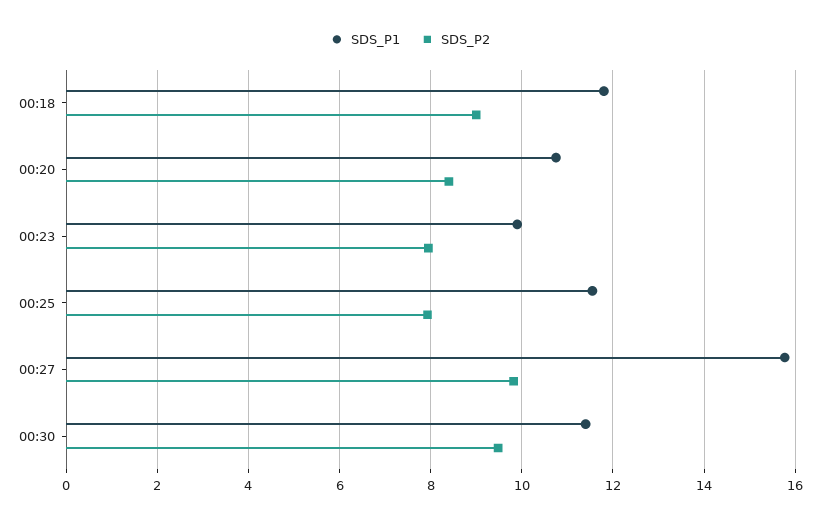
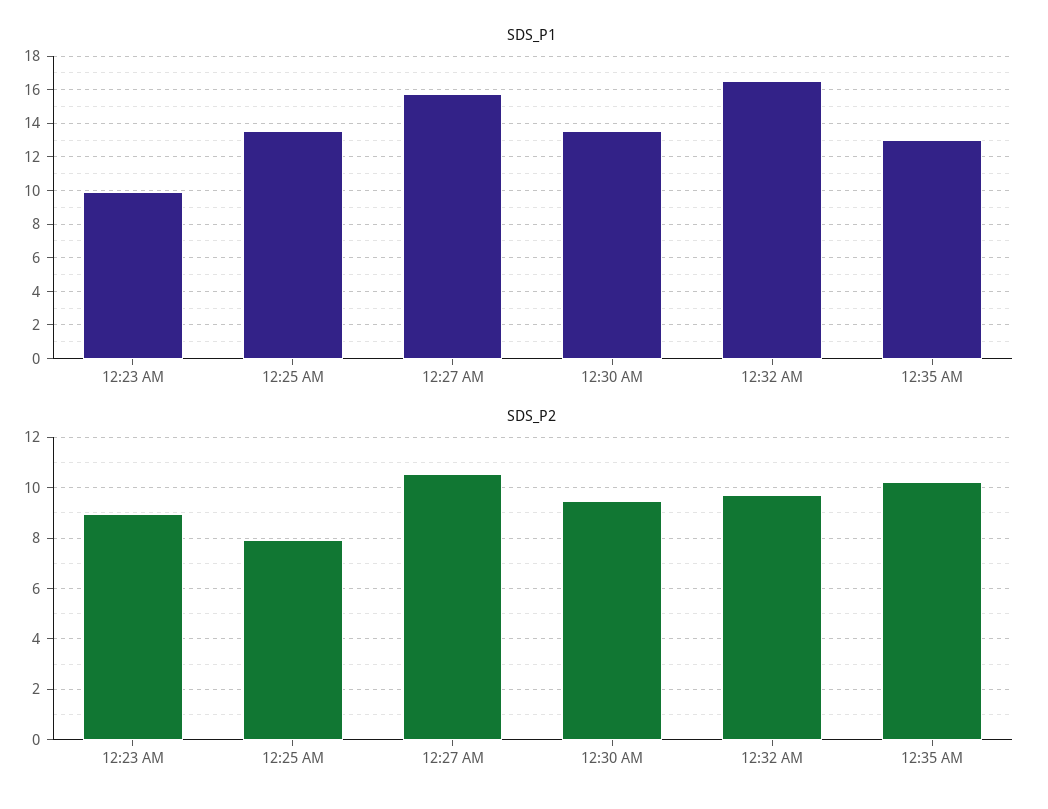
SDS_P1, 00:18: 11.8 -> none
SDS_P2, 00:18: 9 -> none
SDS_P1, 00:20: 10.8 -> none
SDS_P2, 00:20: 8.4 -> none
SDS_P2, 00:23: 8 -> 9
SDS_P1, 00:25: 11.6 -> 13.5
SDS_P2, 00:27: 9.8 -> 10.5
SDS_P1, 00:30: 11.4 -> 13.5
SDS_P1, 12:32 AM: none -> 16.5
SDS_P1, 12:35 AM: none -> 13
SDS_P2, 12:32 AM: none -> 9.75
SDS_P2, 12:35 AM: none -> 10.25

